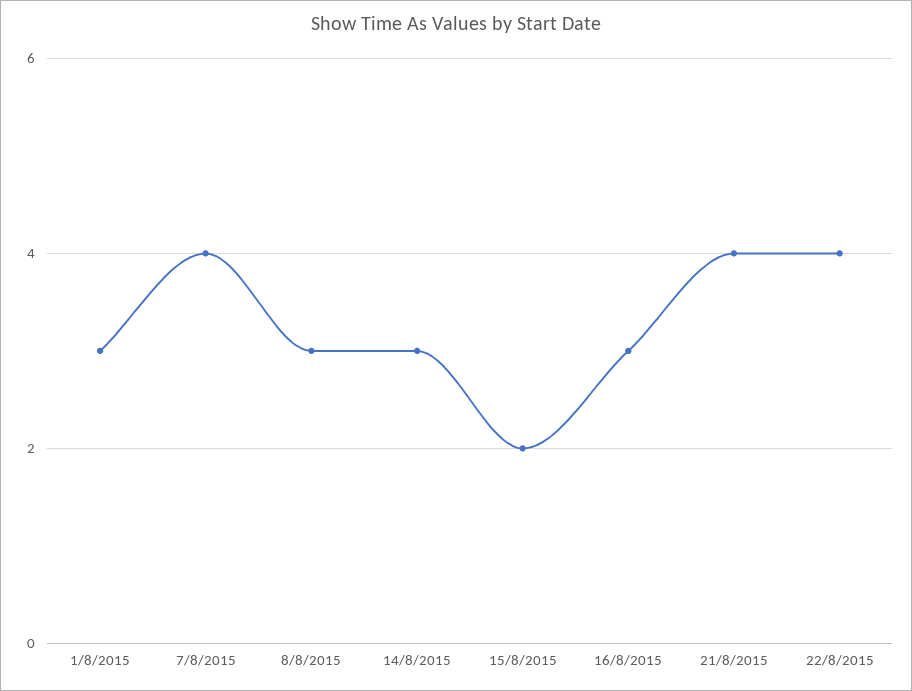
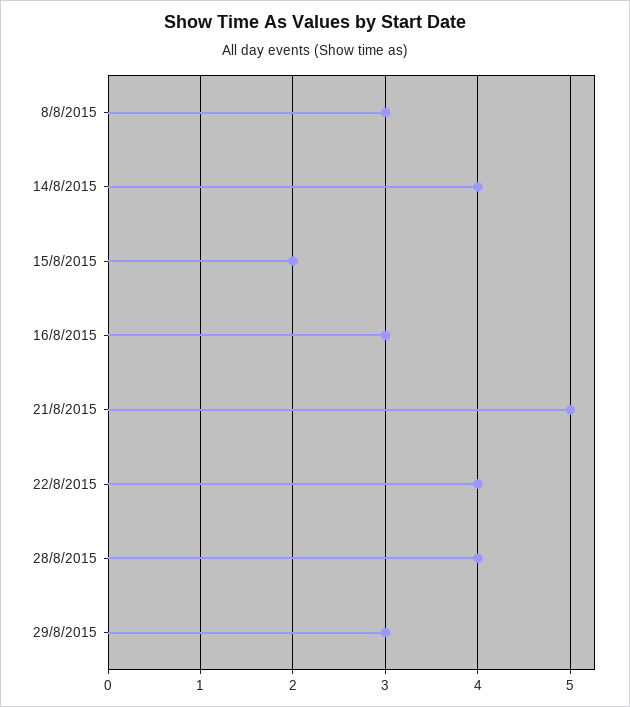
1/8/2015: 3 -> none
7/8/2015: 4 -> none
14/8/2015: 3 -> 4
21/8/2015: 4 -> 5
28/8/2015: none -> 4
29/8/2015: none -> 3

